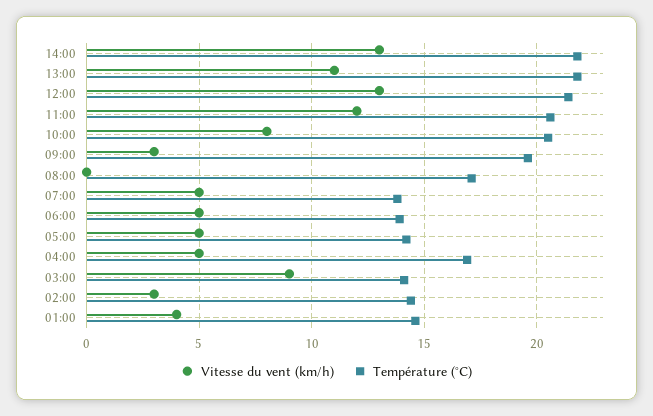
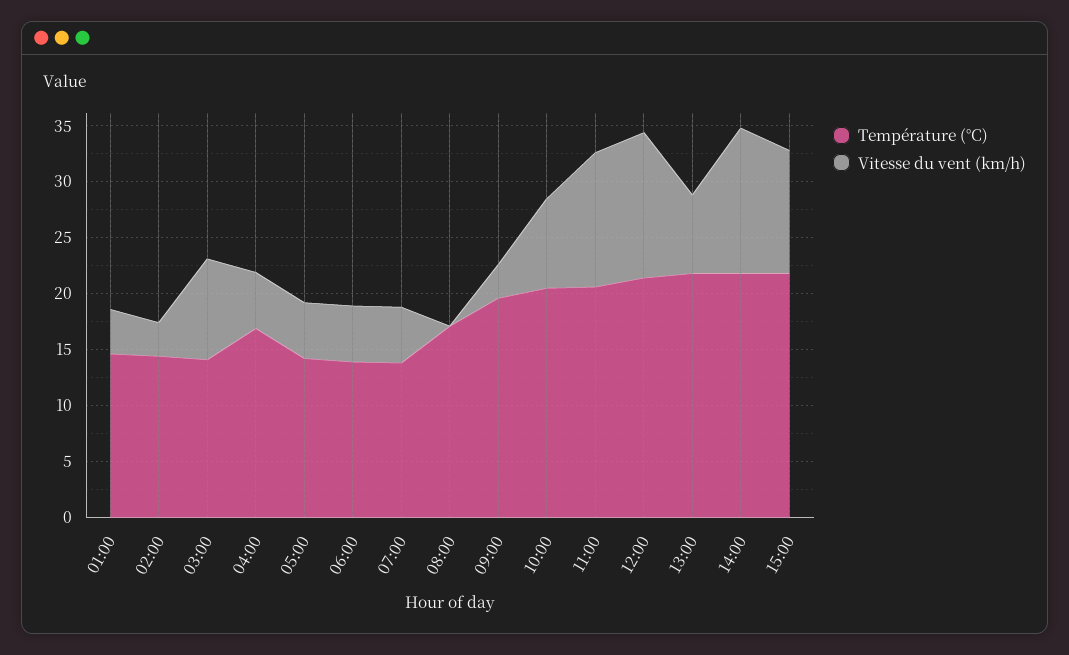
Vitesse du vent (km/h), 13:00: 11 -> 7
Température (°C), 15:00: none -> 22
Vitesse du vent (km/h), 15:00: none -> 11

